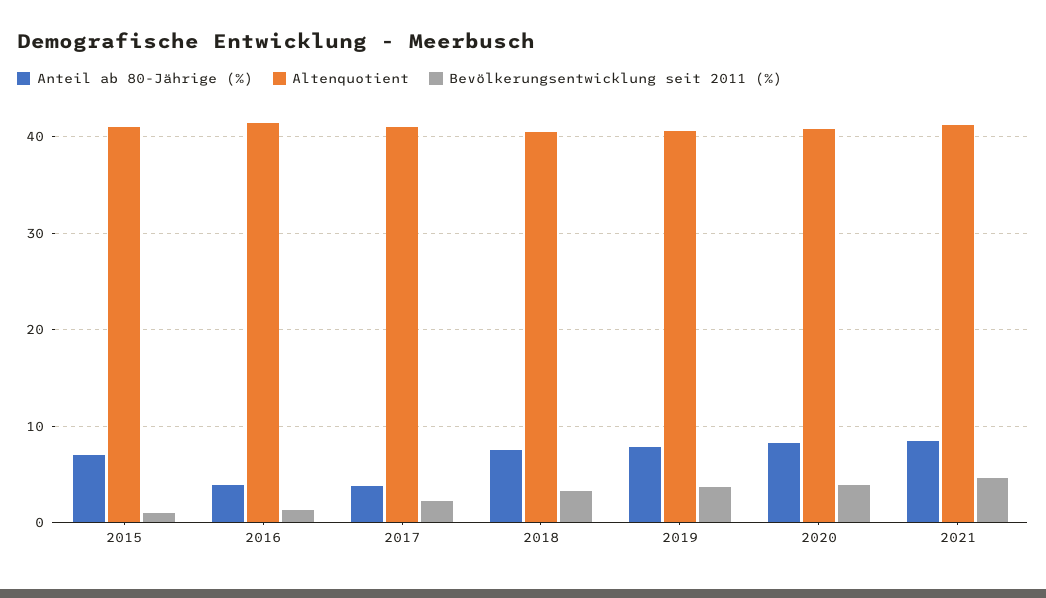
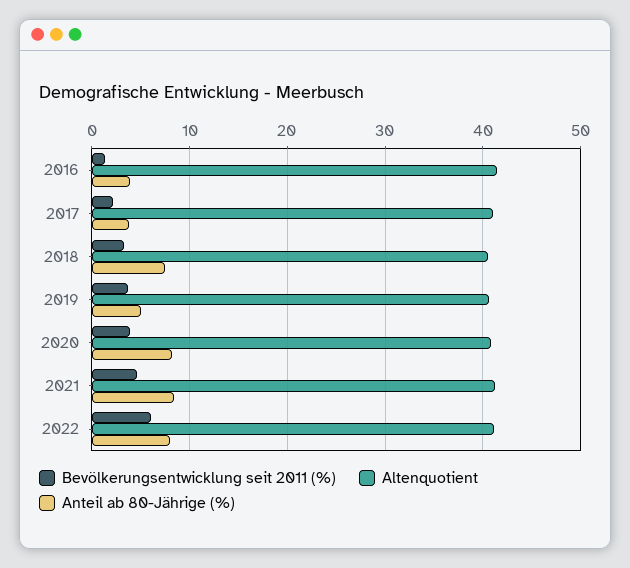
Anteil ab 80-Jährige (%), 2015: 7 -> none
Altenquotient, 2015: 41 -> none
Bevölkerungsentwicklung seit 2011 (%), 2015: 1 -> none
Anteil ab 80-Jährige (%), 2019: 8 -> 5
Bevölkerungsentwicklung seit 2011 (%), 2022: none -> 6
Altenquotient, 2022: none -> 41
Anteil ab 80-Jährige (%), 2022: none -> 8

